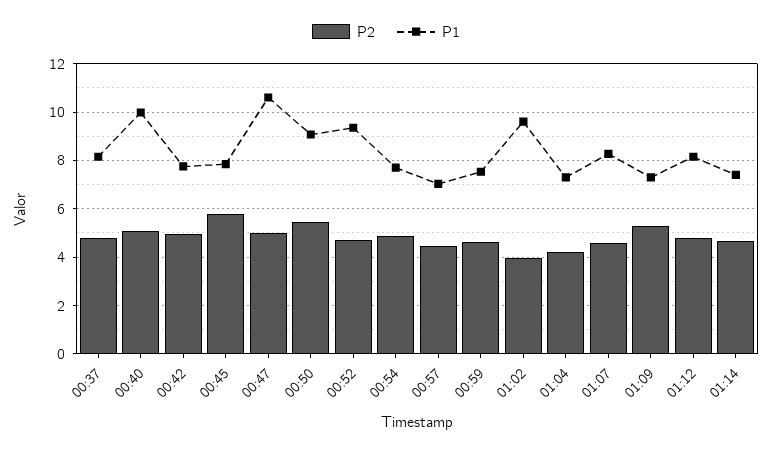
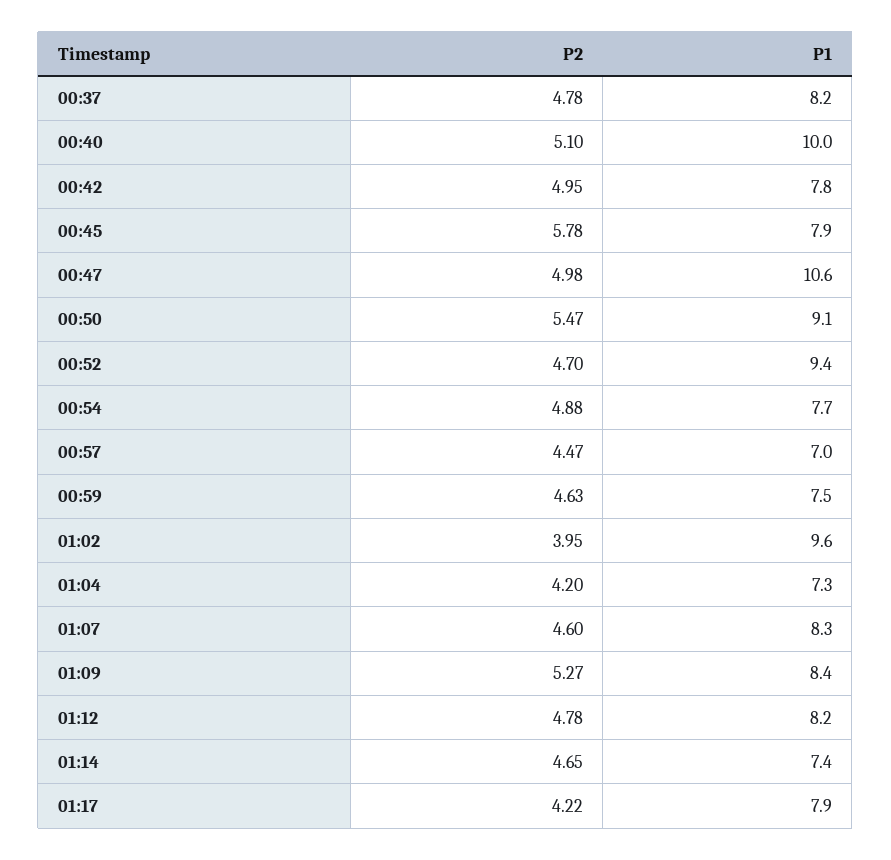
P1, 01:09: 7.25 -> 8.4
P2, 01:17: none -> 4.22
P1, 01:17: none -> 7.9

